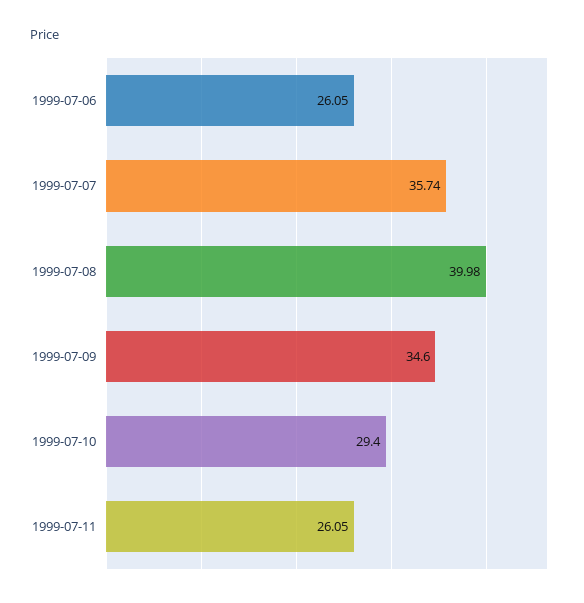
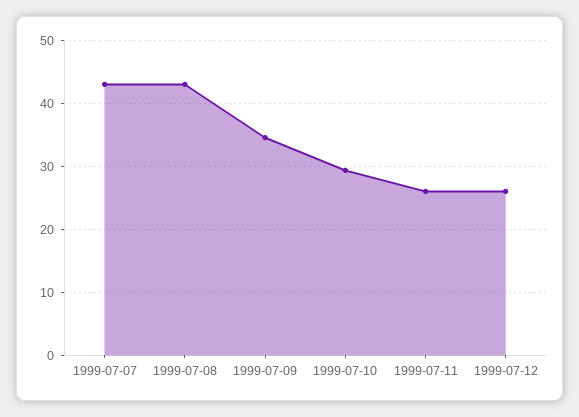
1999-07-06: 26.05 -> none
1999-07-07: 35.74 -> 43
1999-07-08: 39.98 -> 43
1999-07-12: none -> 26

